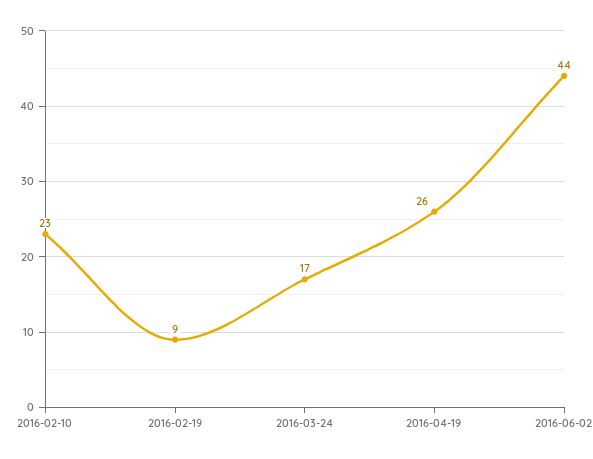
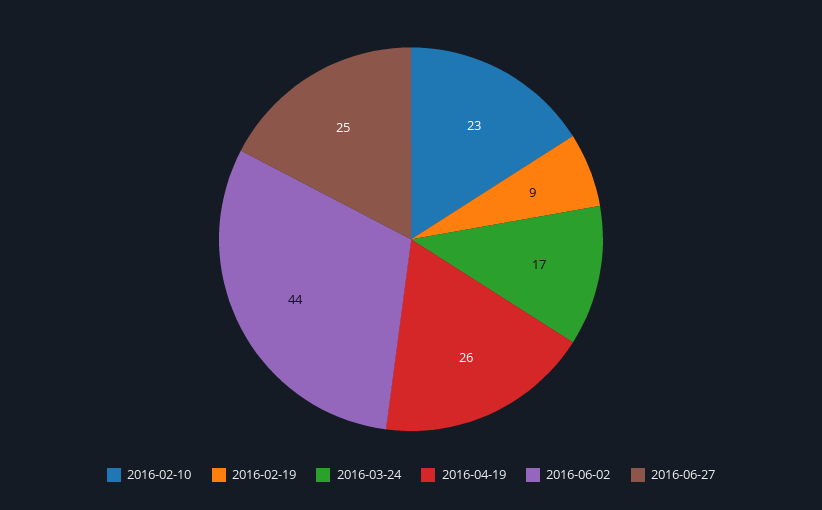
2016-06-27: none -> 25

